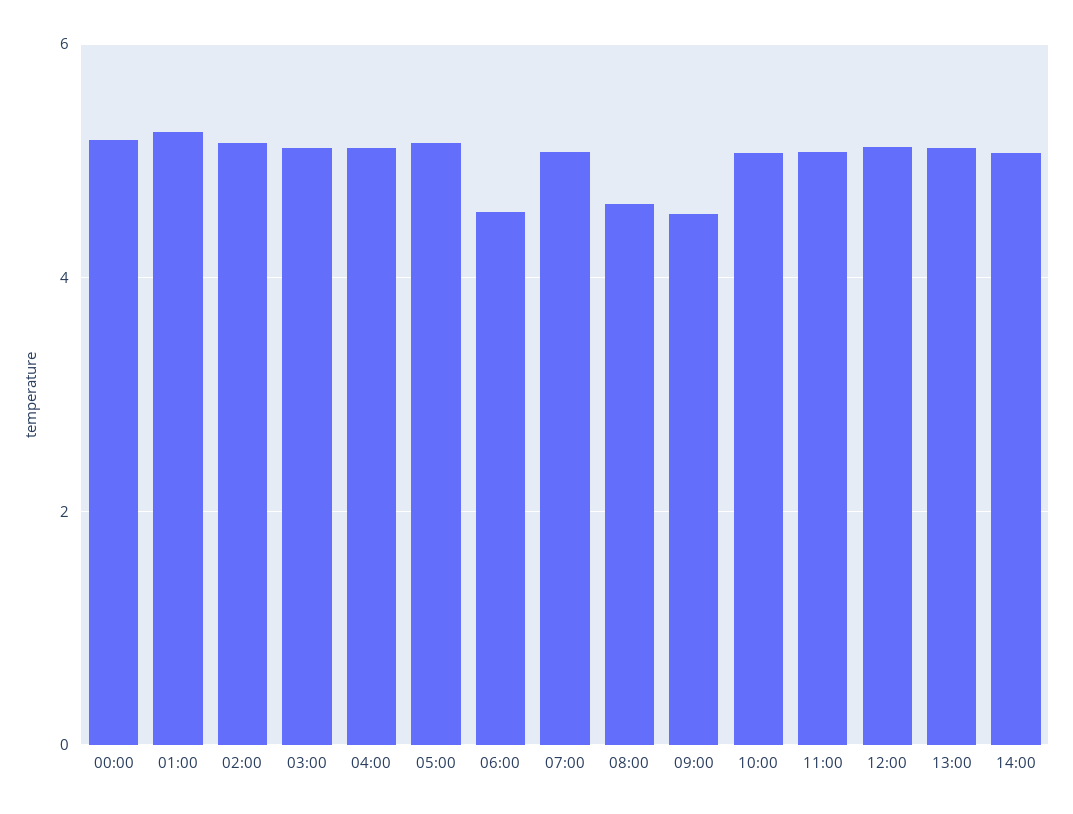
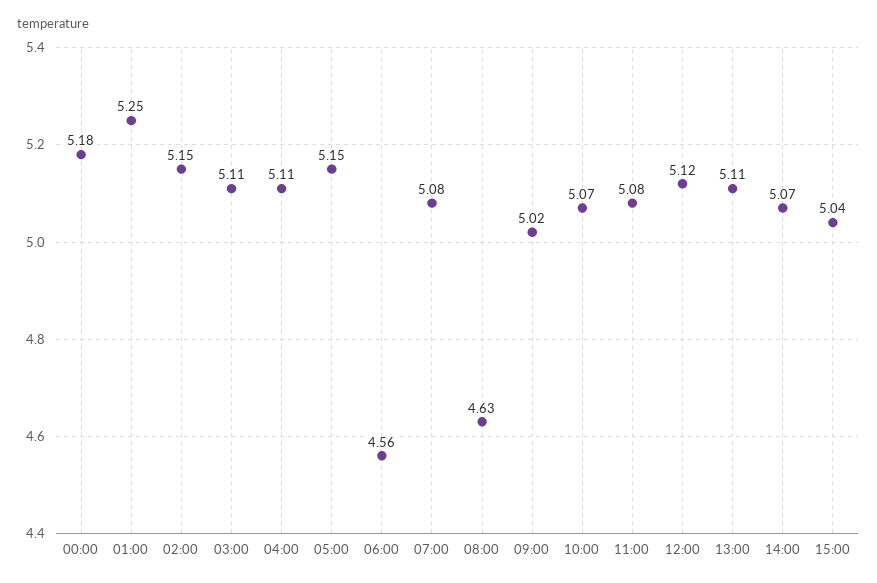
09:00: 4.6 -> 5.02
15:00: none -> 5.04

